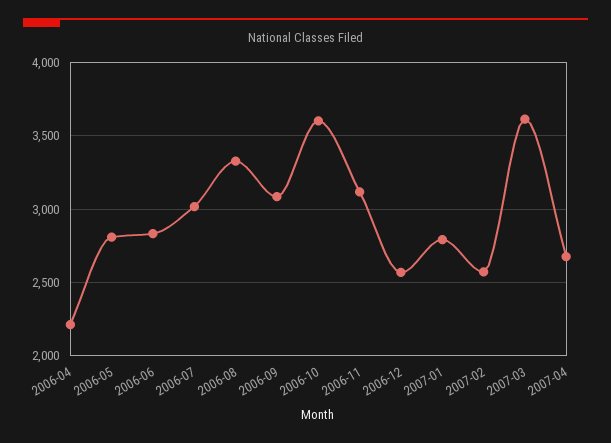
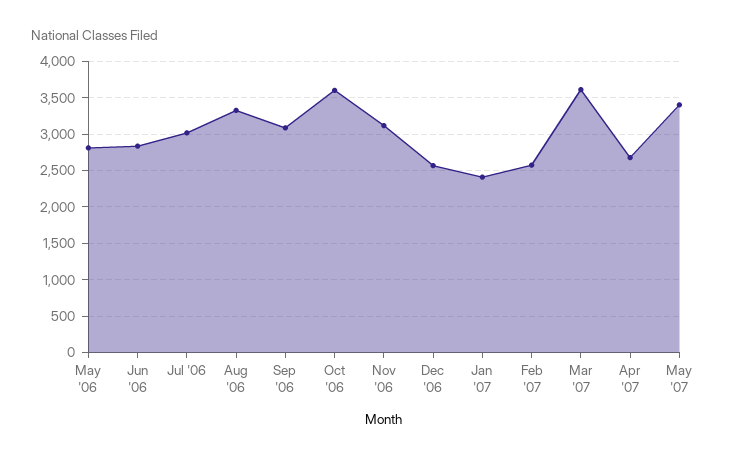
2006-04: 2200 -> none
2007-01: 2800 -> 2400
May '07: none -> 3400

